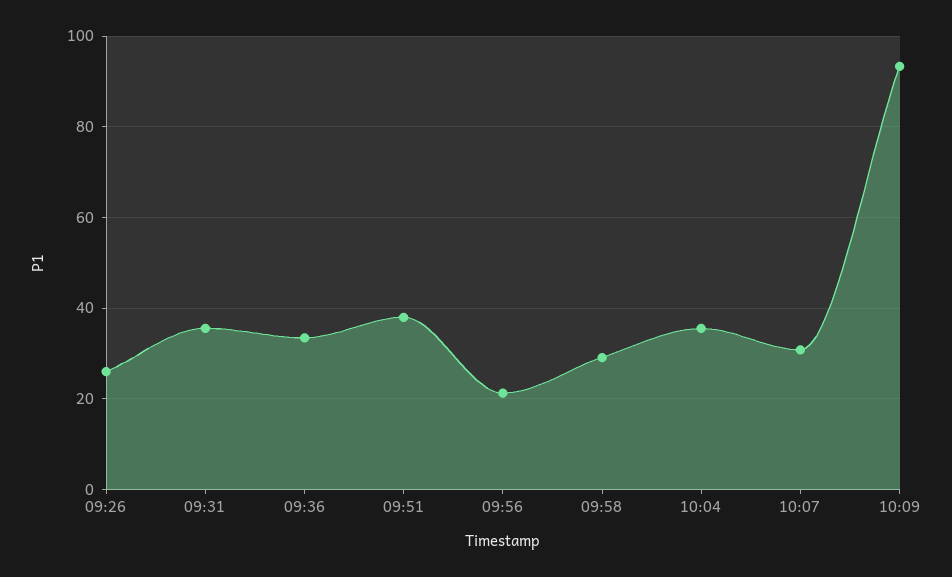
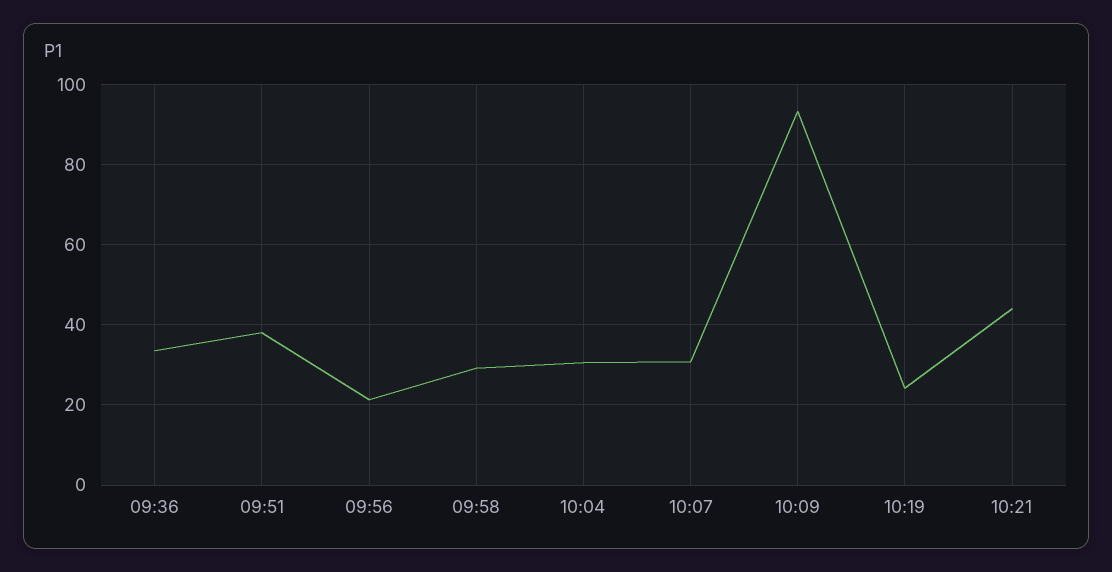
09:26: 26 -> none
09:31: 36 -> none
10:04: 36 -> 30
10:19: none -> 24
10:21: none -> 44

